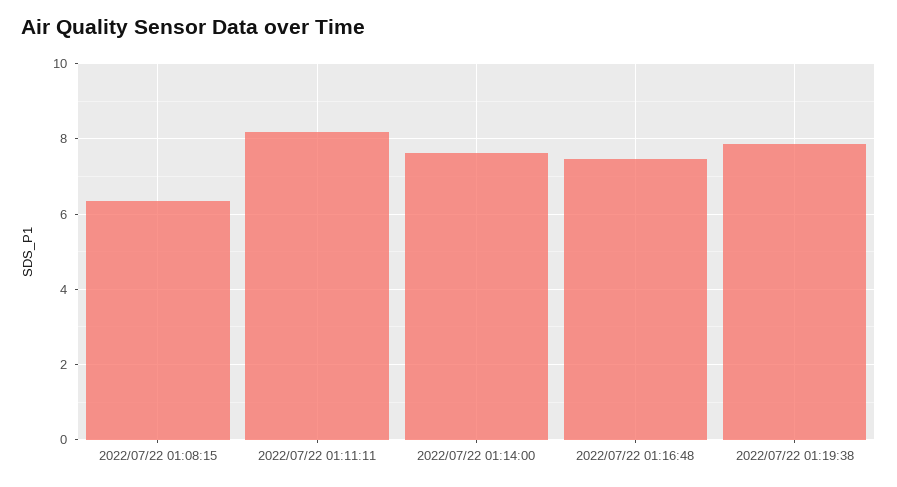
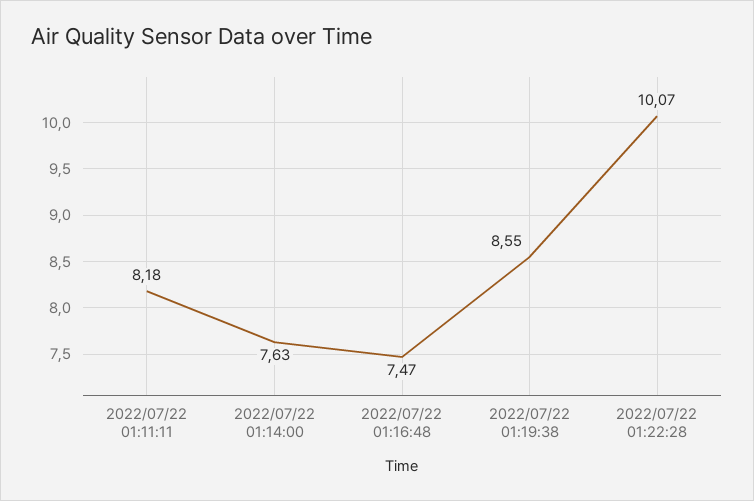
2022/07/22 01:08:15: 6.4 -> none
2022/07/22 01:19:38: 7.8 -> 8.55
2022/07/22 01:22:28: none -> 10.07

